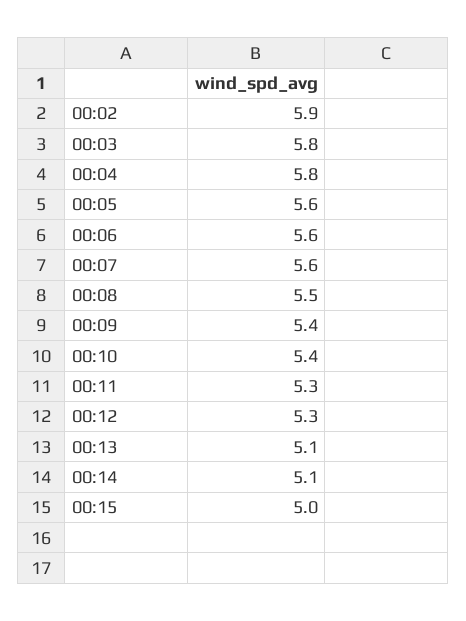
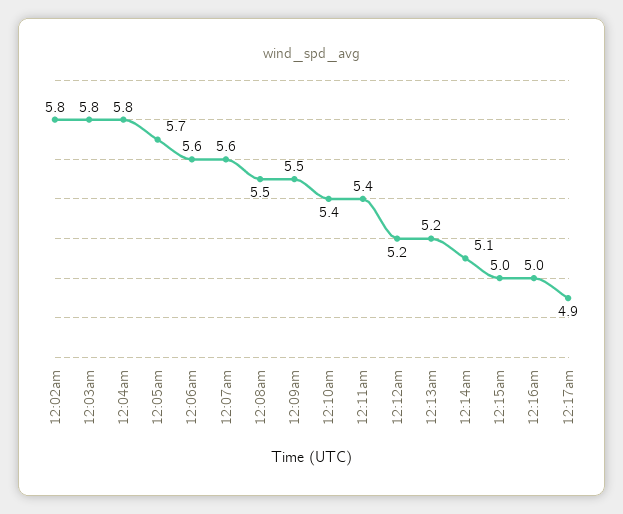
00:02: 5.9 -> 5.8
00:05: 5.6 -> 5.7
00:09: 5.4 -> 5.5
00:11: 5.3 -> 5.4
00:12: 5.3 -> 5.2
00:13: 5.1 -> 5.2
12:16am: none -> 5
12:17am: none -> 4.9

